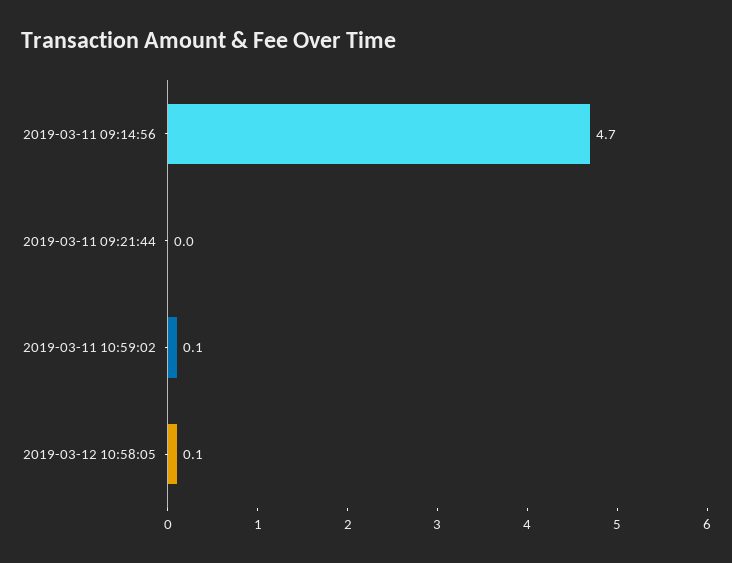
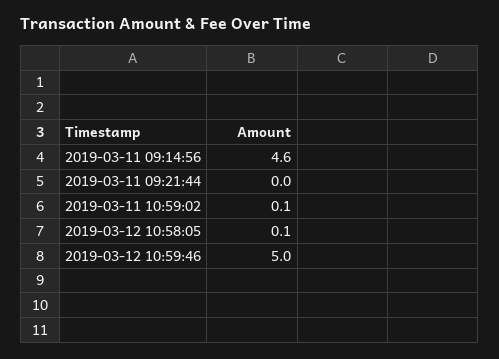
2019-03-11 09:14:56: 4.7 -> 4.6
2019-03-12 10:59:46: none -> 5

